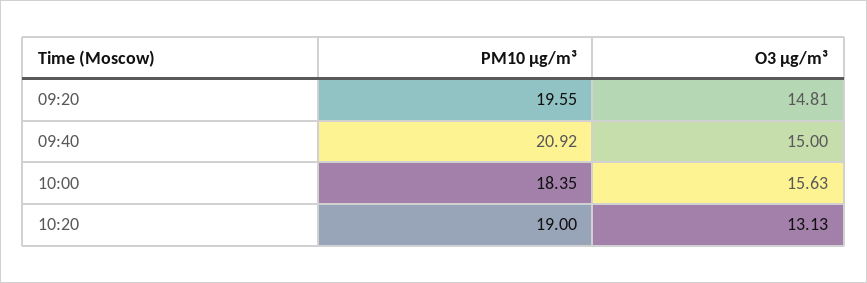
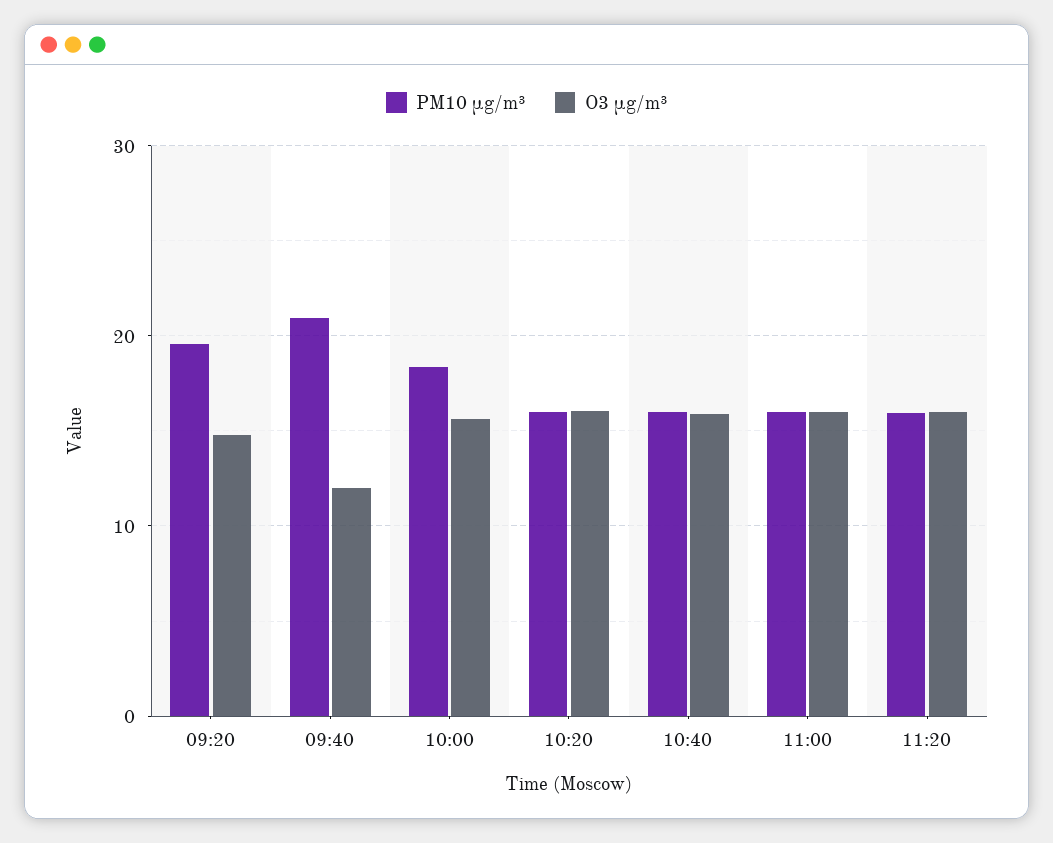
O3 µg/m³, 09:40: 15 -> 12
PM10 µg/m³, 10:20: 19 -> 16
O3 µg/m³, 10:20: 13.13 -> 16
PM10 µg/m³, 10:40: none -> 16
O3 µg/m³, 10:40: none -> 16
PM10 µg/m³, 11:00: none -> 16
O3 µg/m³, 11:00: none -> 16
PM10 µg/m³, 11:20: none -> 16
O3 µg/m³, 11:20: none -> 16

